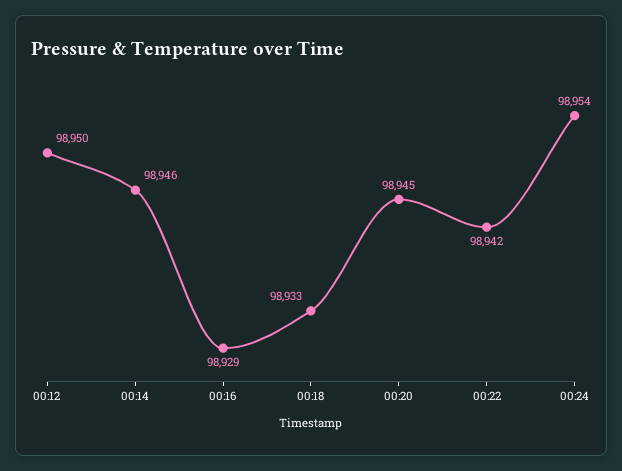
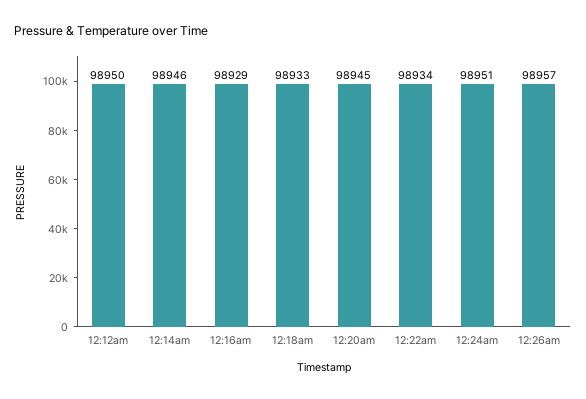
00:22: 98942 -> 98934
00:24: 98954 -> 98951
12:26am: none -> 98957

